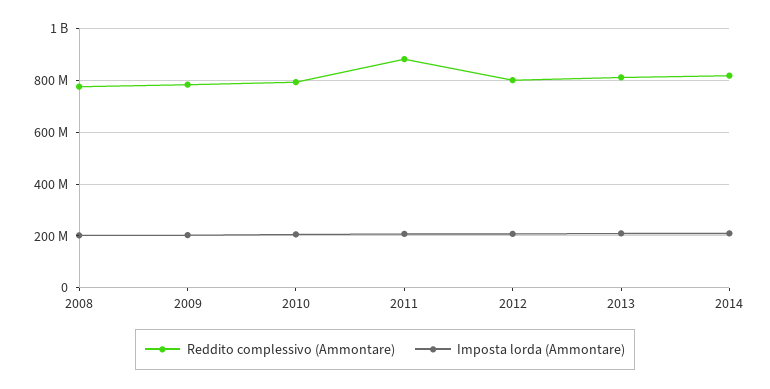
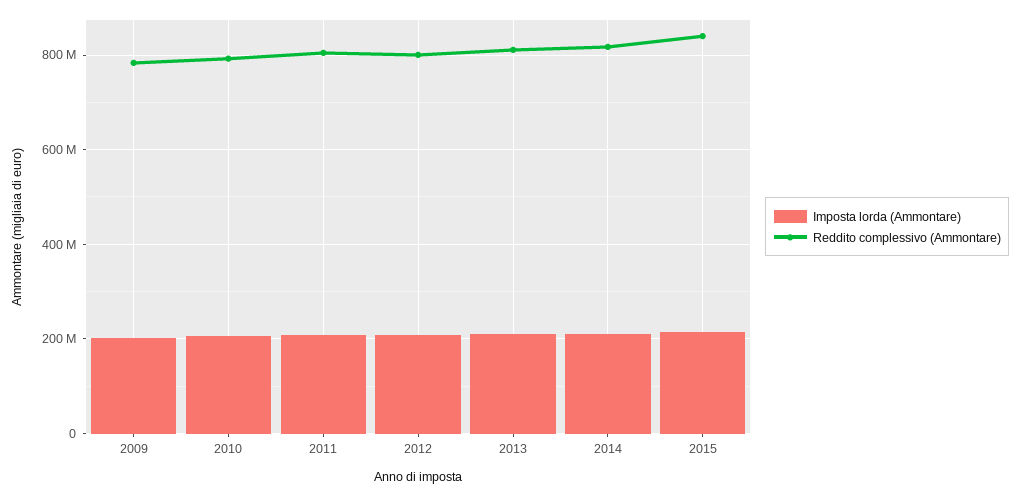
Reddito complessivo (Ammontare), 2008: 775000000 -> none
Imposta lorda (Ammontare), 2008: 200000000 -> none
Reddito complessivo (Ammontare), 2011: 875000000 -> 800000000
Imposta lorda (Ammontare), 2015: none -> 220000000
Reddito complessivo (Ammontare), 2015: none -> 840000000

